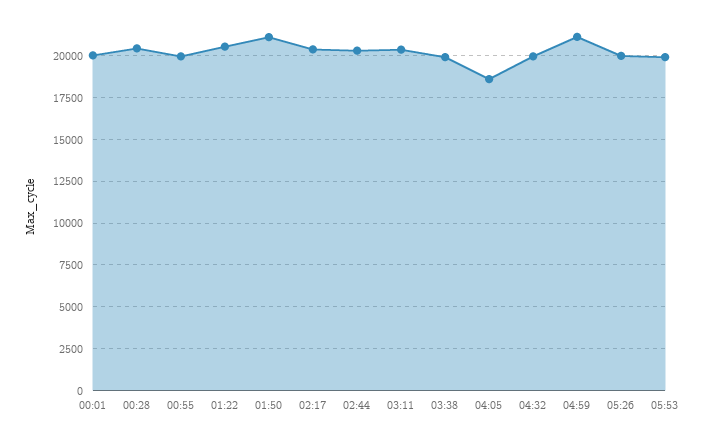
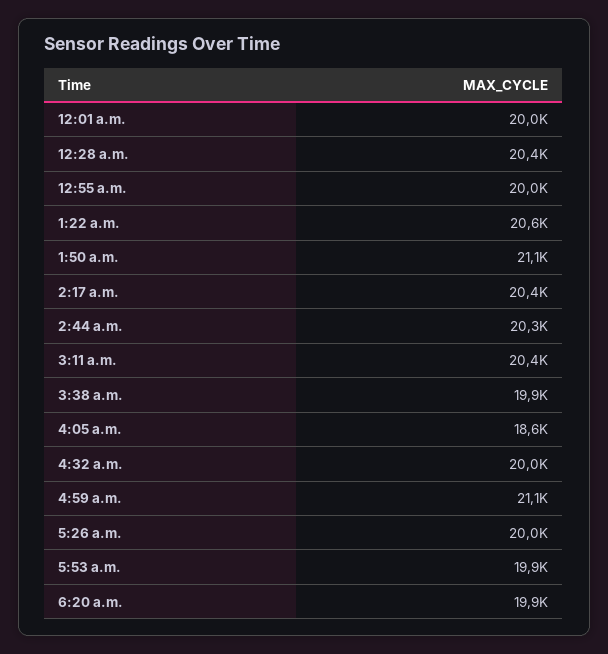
6:20 a.m.: none -> 19900

